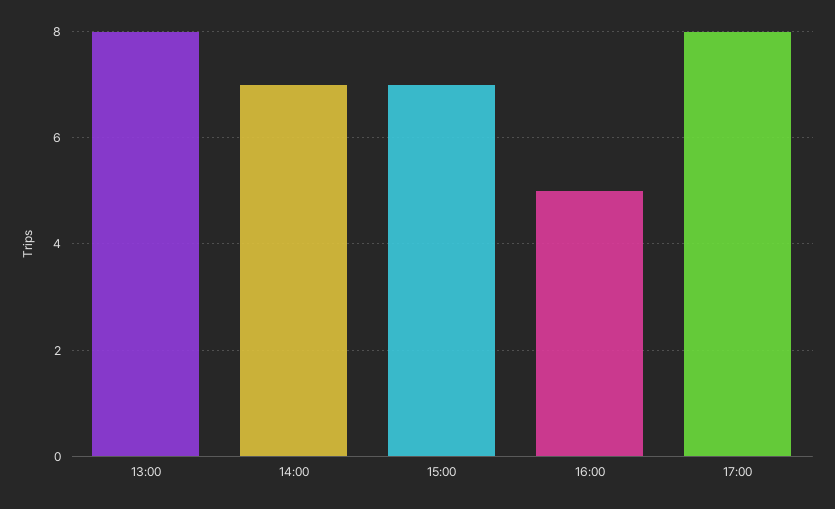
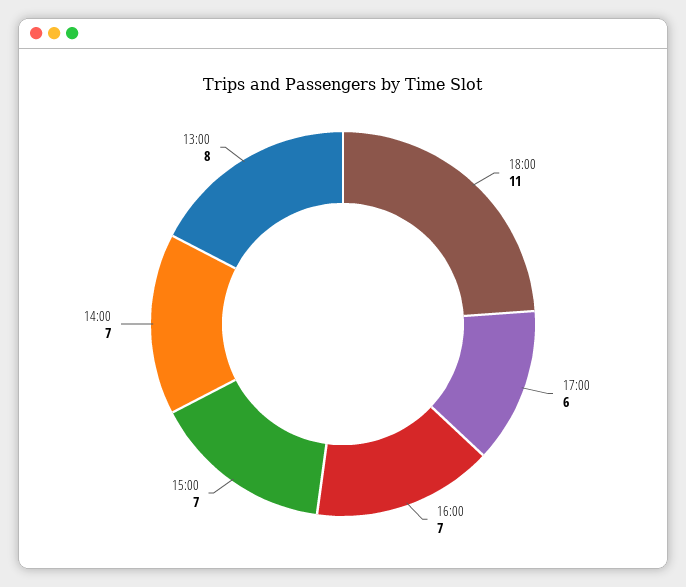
16:00: 5 -> 7
17:00: 8 -> 6
18:00: none -> 11

